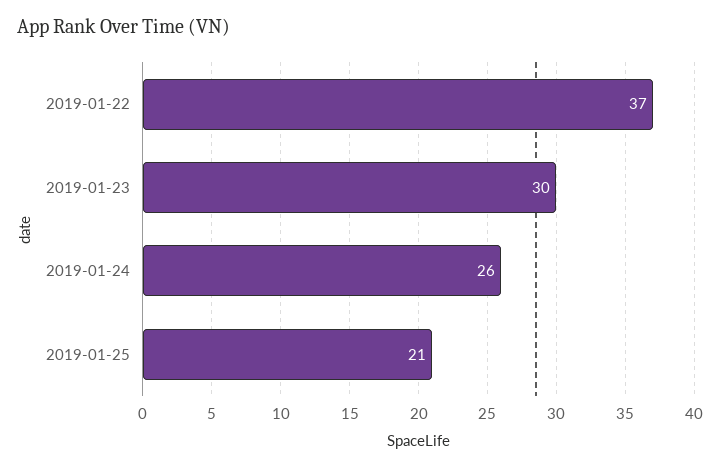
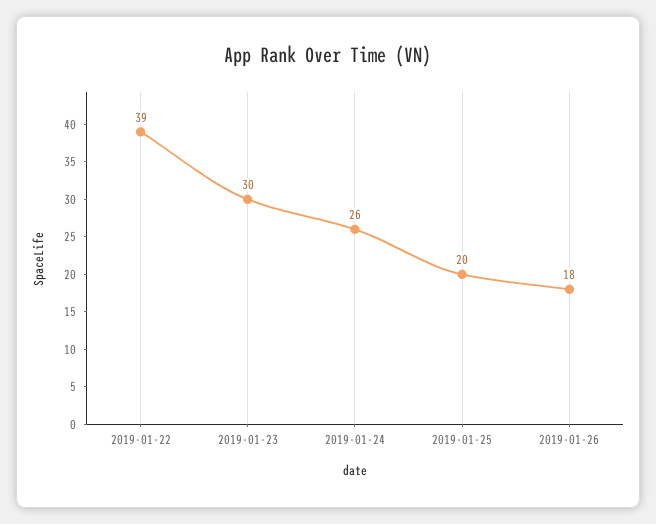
2019-01-22: 37 -> 39
2019-01-25: 21 -> 20
2019-01-26: none -> 18

